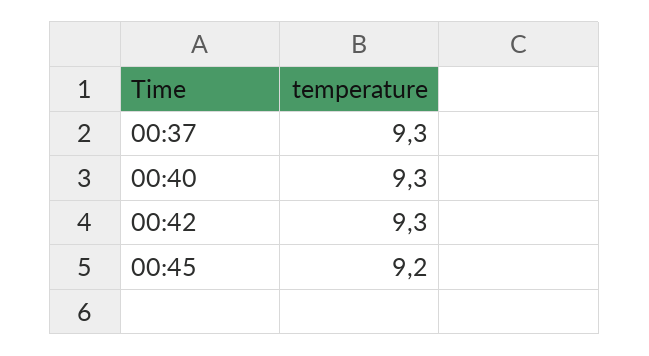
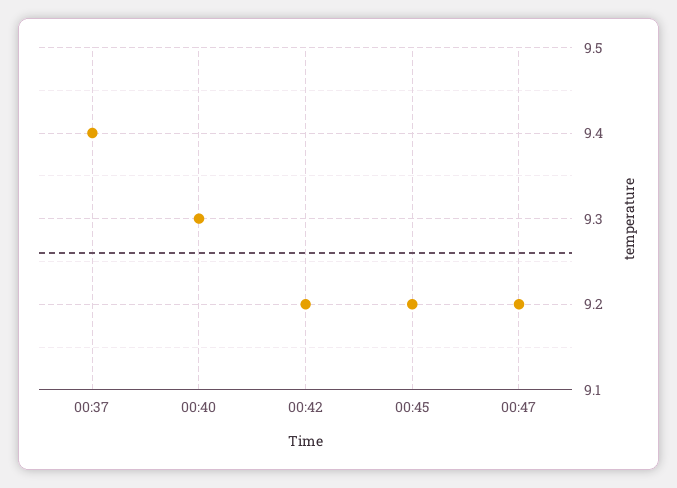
00:37: 9.3 -> 9.4
00:42: 9.3 -> 9.2
00:47: none -> 9.2

